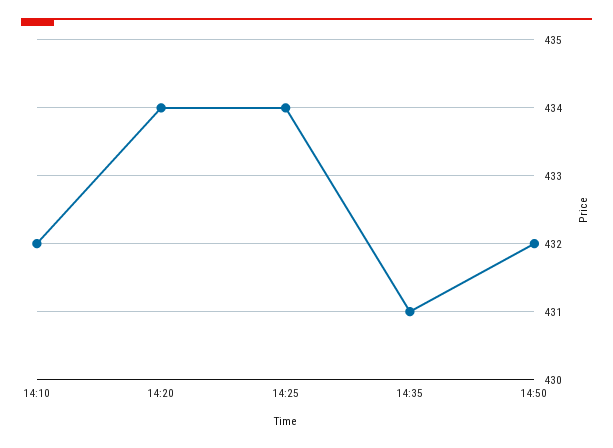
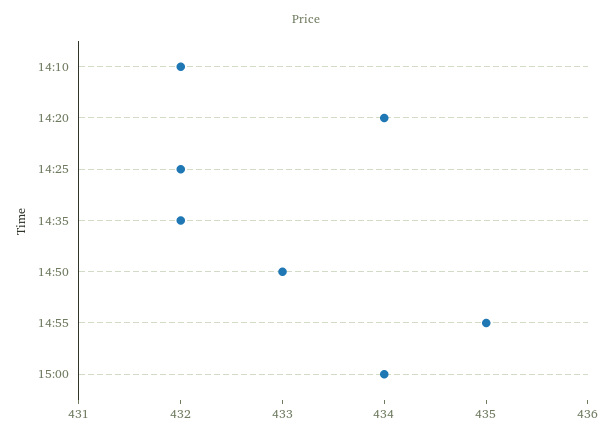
14:25: 434 -> 432
14:35: 431 -> 432
14:50: 432 -> 433
14:55: none -> 435
15:00: none -> 434

